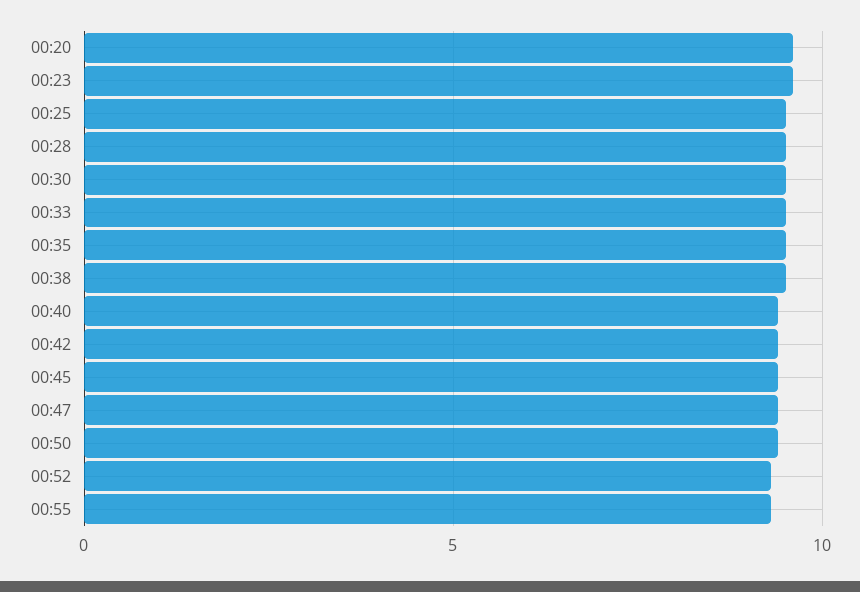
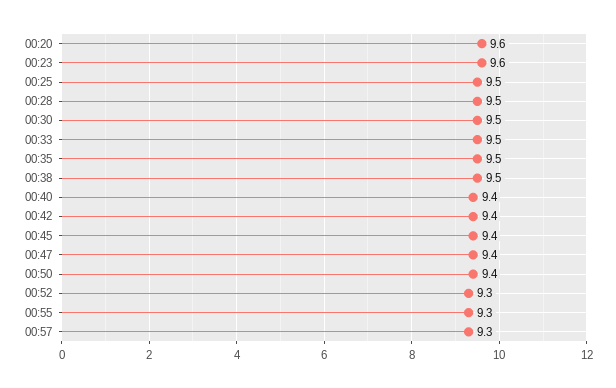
00:57: none -> 9.3

